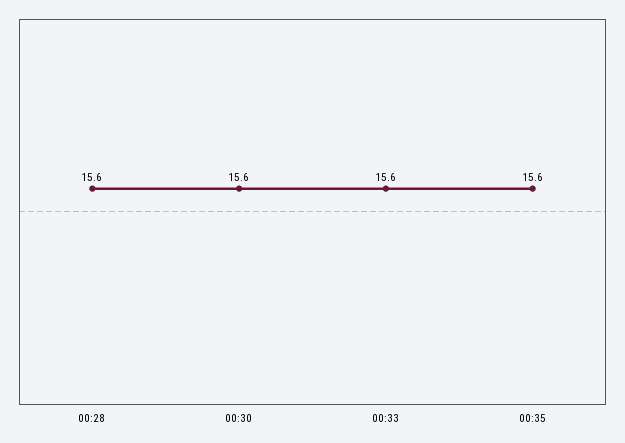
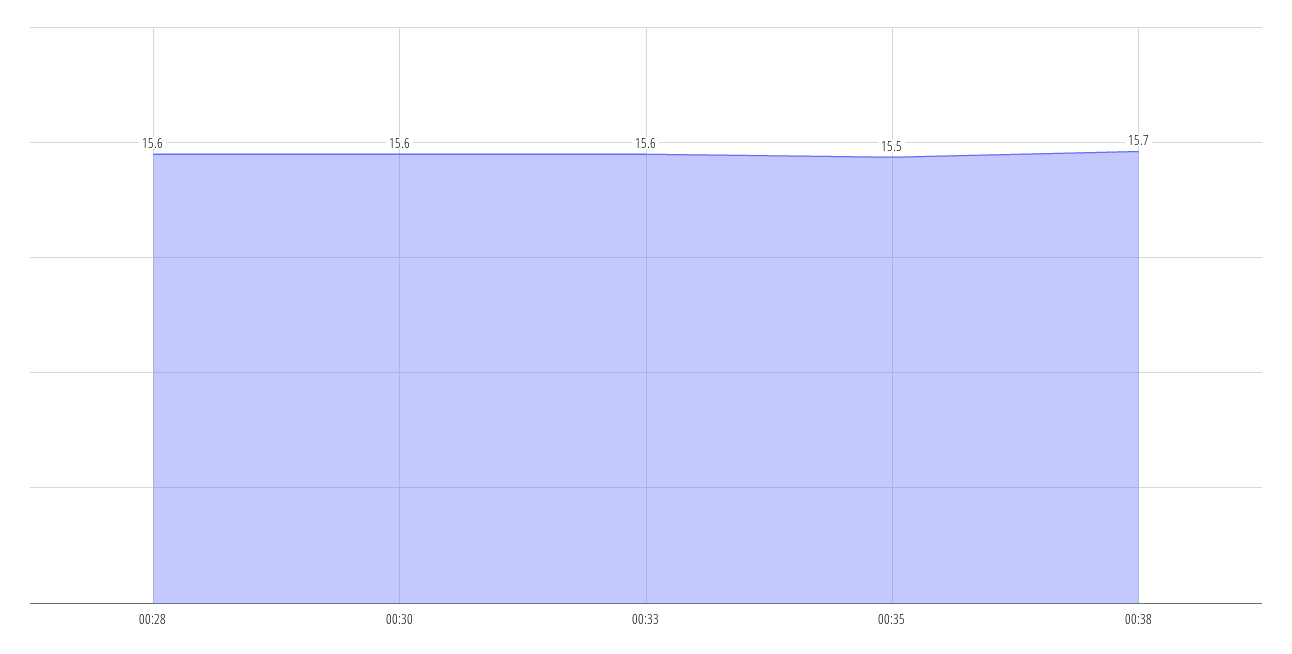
00:35: 15.6 -> 15.5
00:38: none -> 15.7

